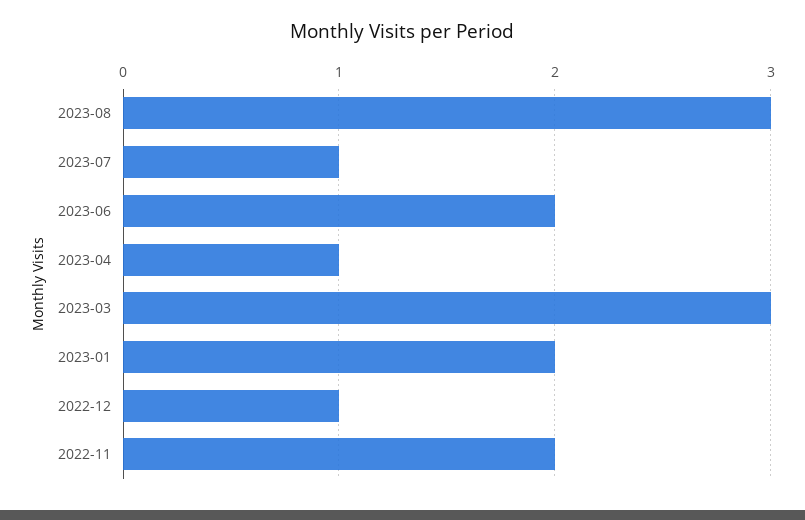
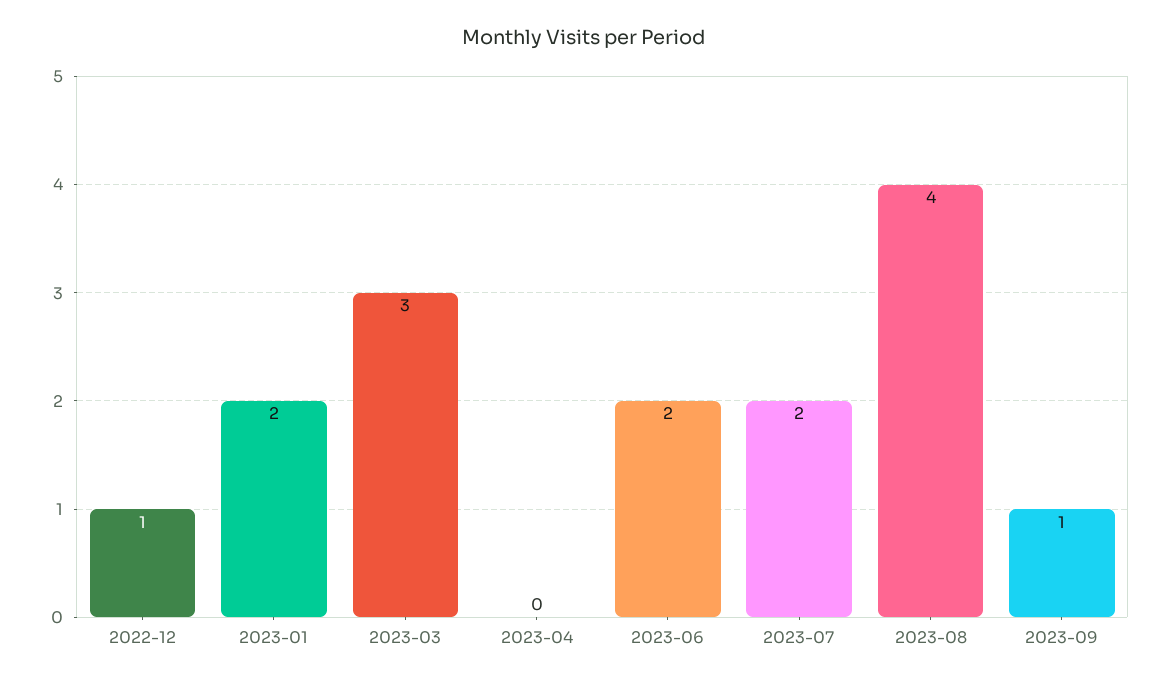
2023-08: 3 -> 4
2023-07: 1 -> 2
2023-04: 1 -> 0
2022-11: 2 -> none
2023-09: none -> 1

